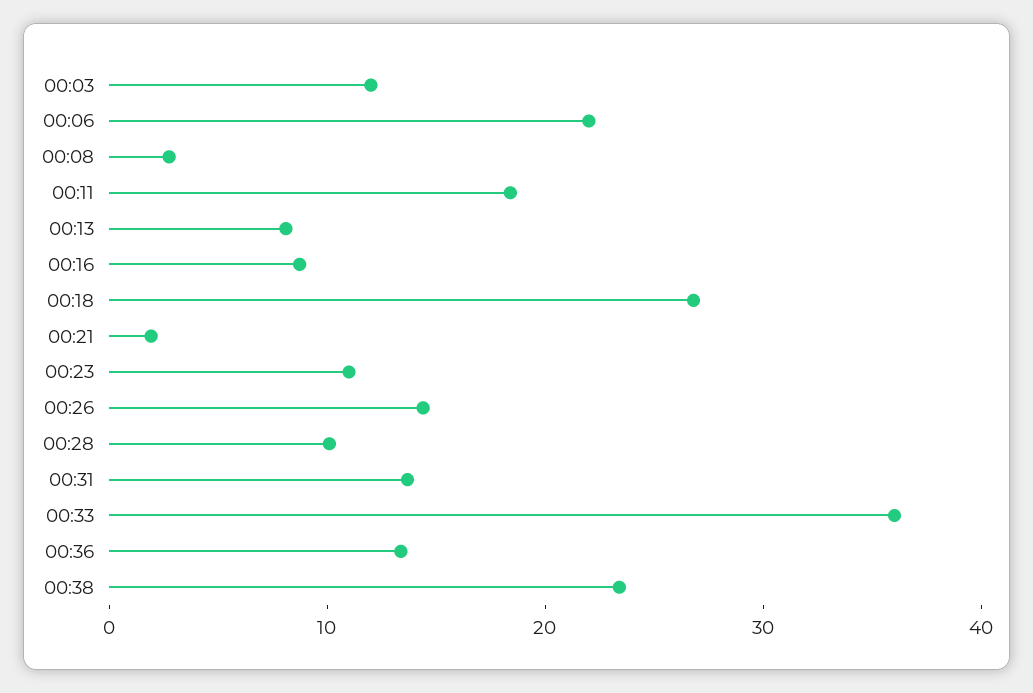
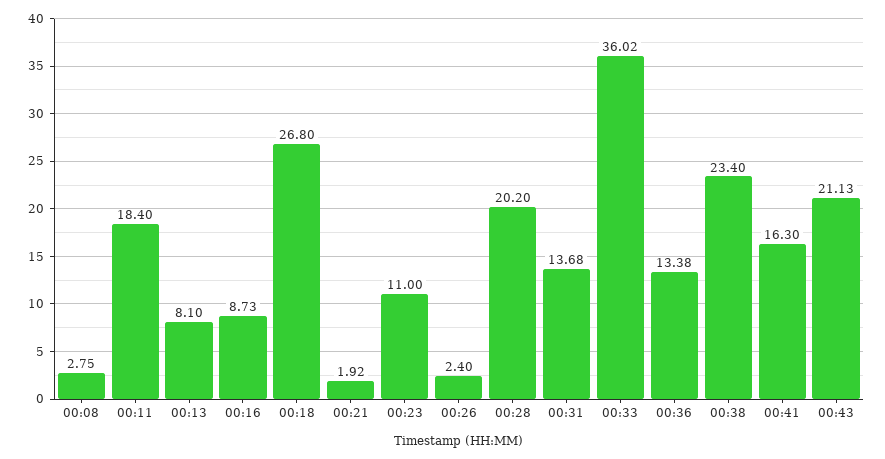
00:03: 12 -> none
00:06: 22 -> none
00:26: 14 -> 2.4
00:28: 10 -> 20.2
00:41: none -> 16.3
00:43: none -> 21.13

